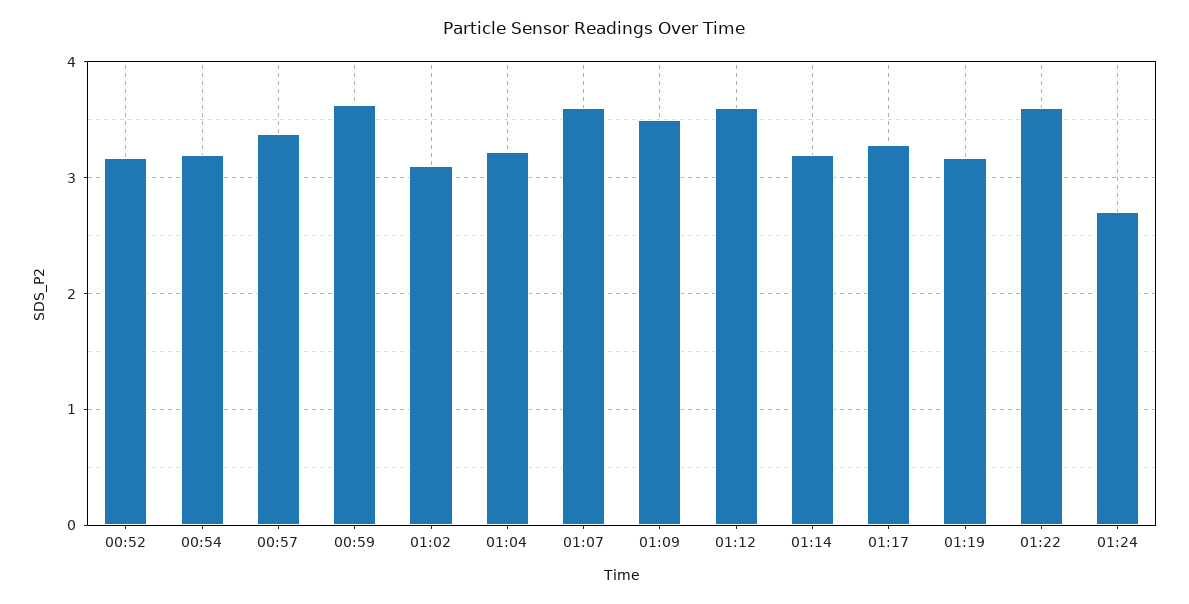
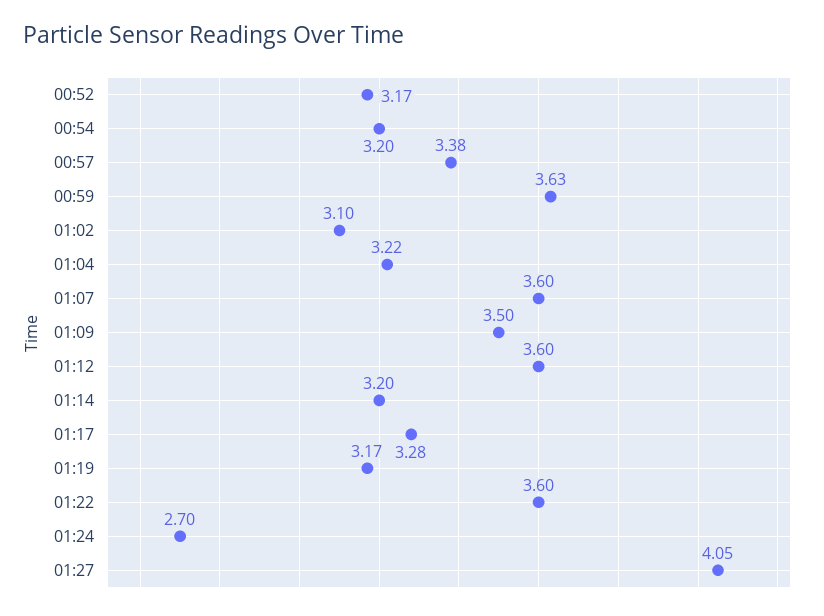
01:27: none -> 4.05

